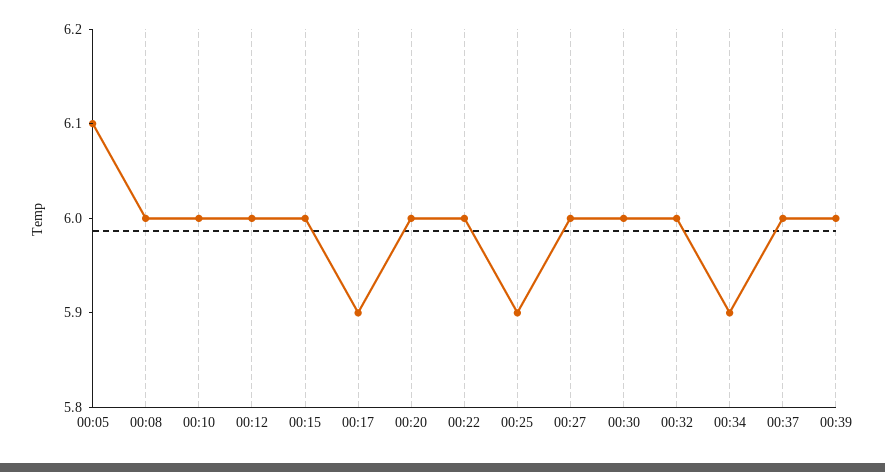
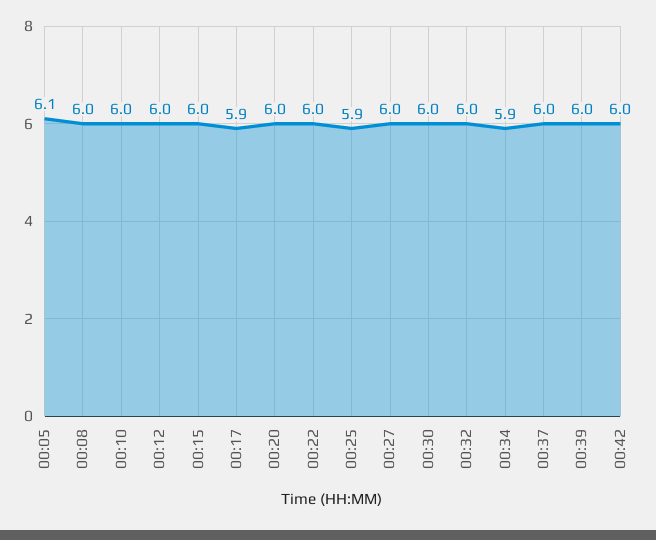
00:42: none -> 6

